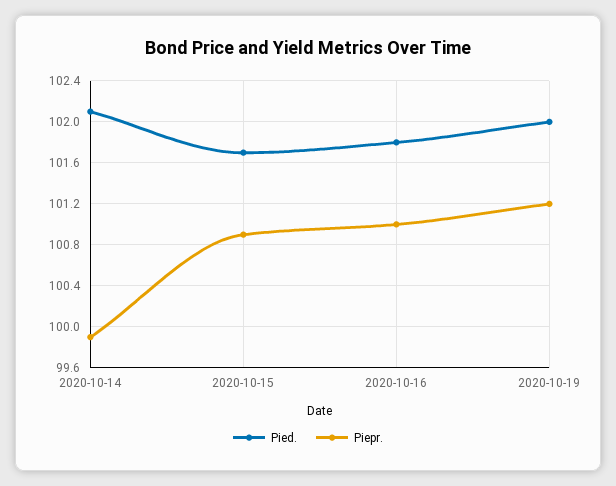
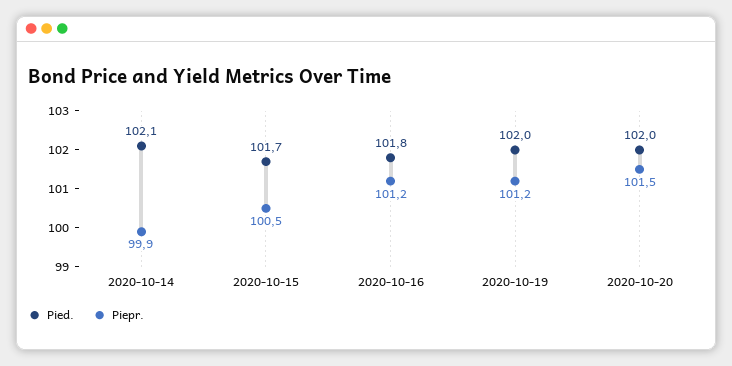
Piepr., 2020-10-15: 100.9 -> 100.5
Piepr., 2020-10-16: 101 -> 101.2
Pied., 2020-10-20: none -> 102
Piepr., 2020-10-20: none -> 101.5

